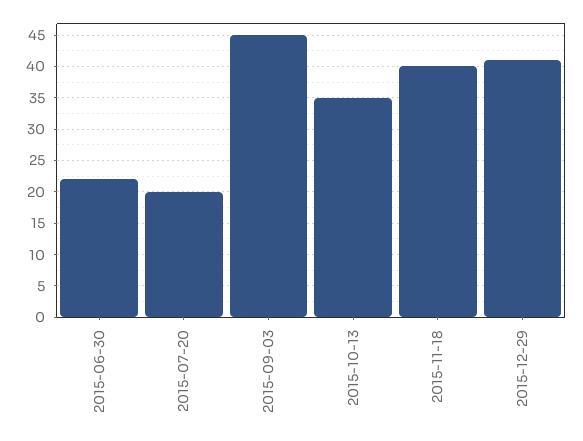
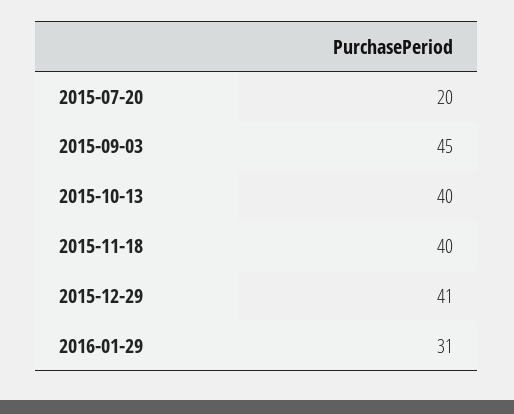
2015-06-30: 22 -> none
2015-10-13: 35 -> 40
2016-01-29: none -> 31

